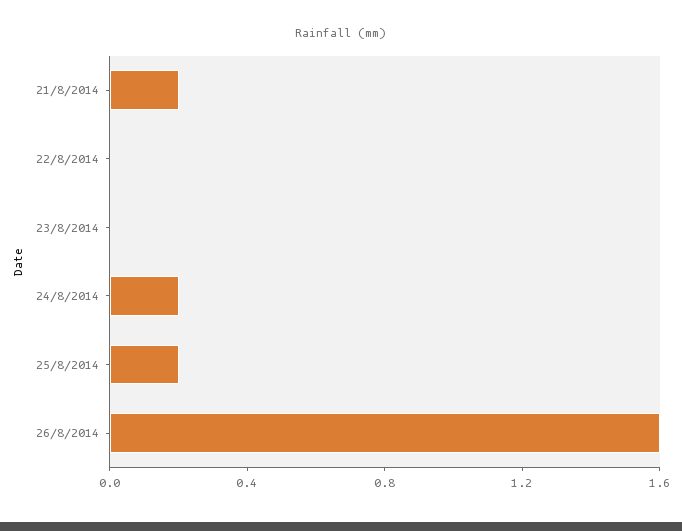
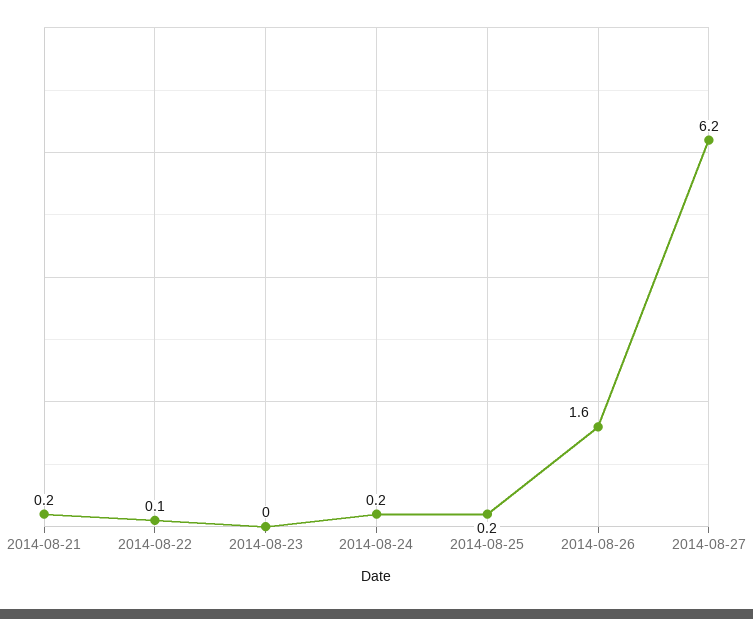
22/8/2014: 0 -> 0.1
2014-08-27: none -> 6.2

